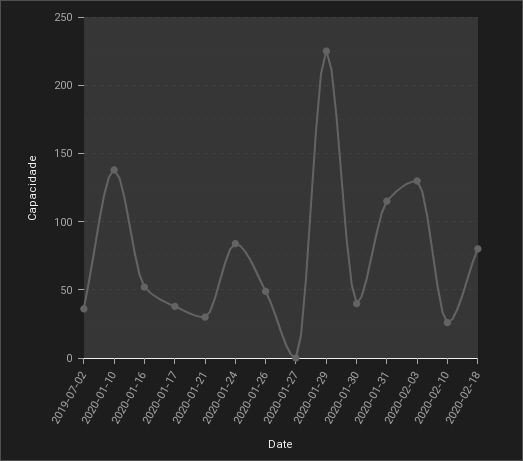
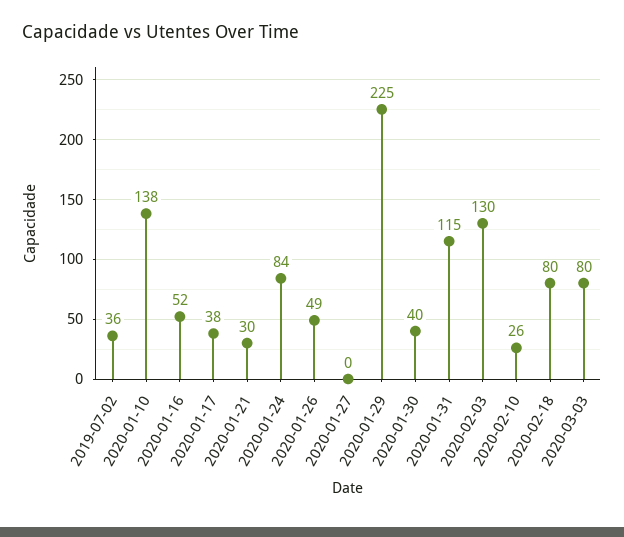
2020-03-03: none -> 80

